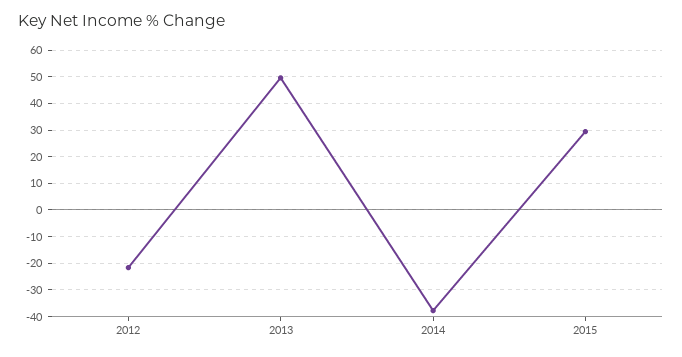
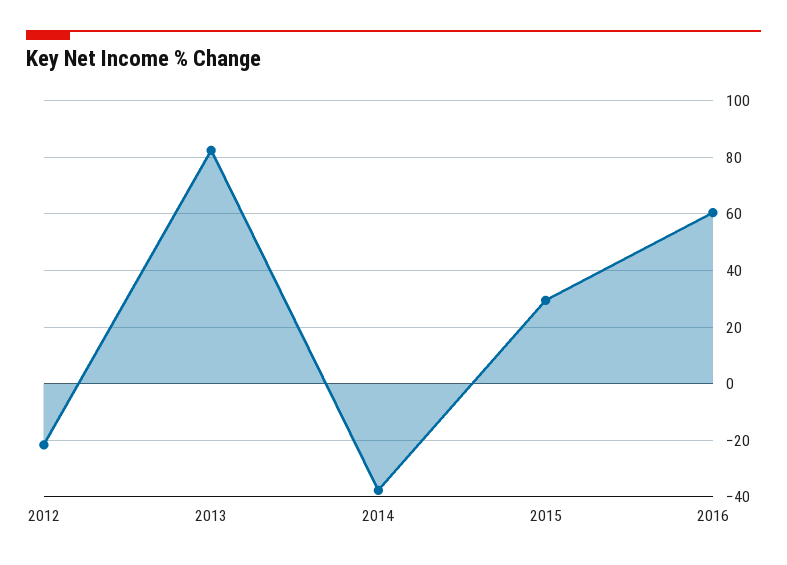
2013: 50 -> 82.5
2016: none -> 60

